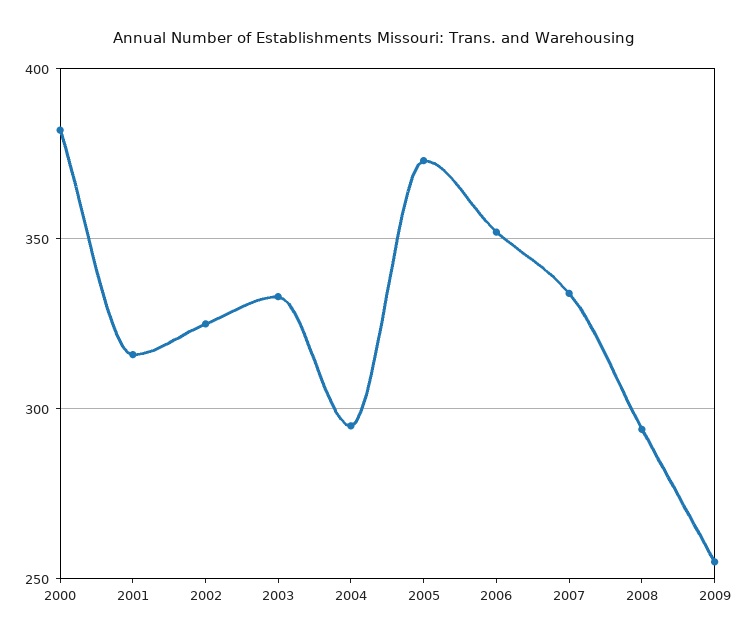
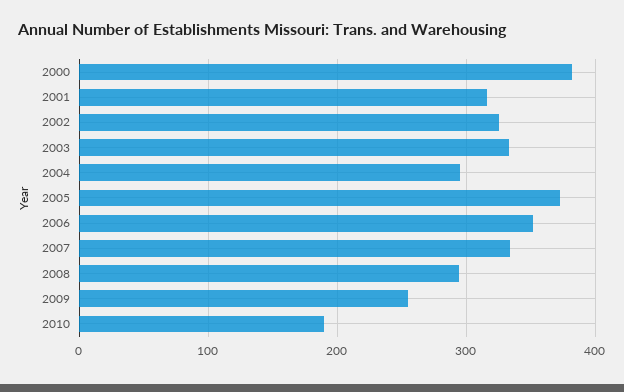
2010: none -> 190

